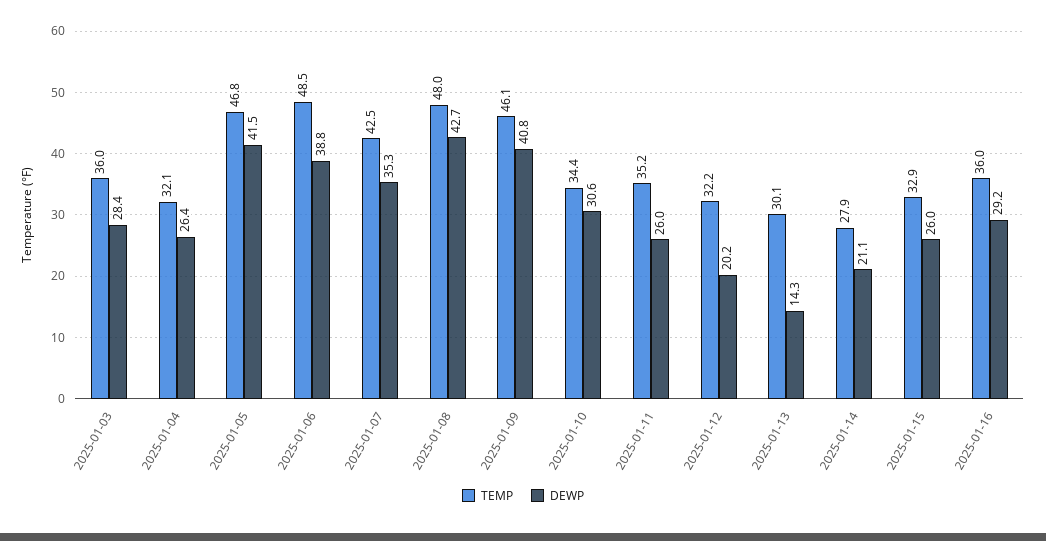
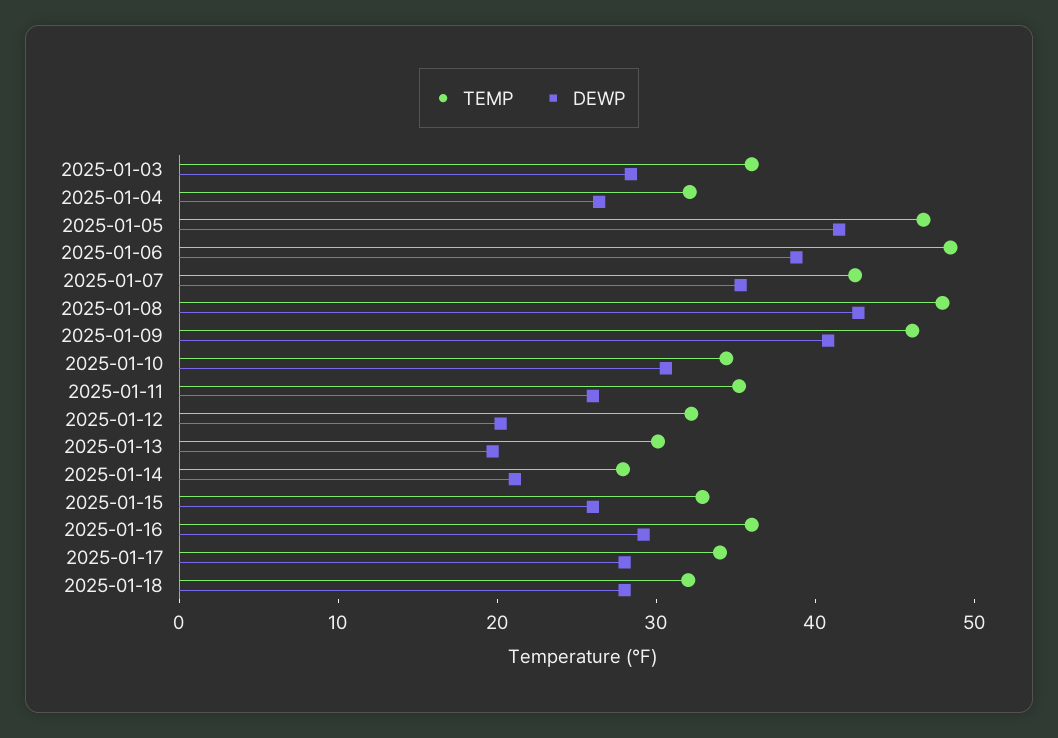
DEWP, 2025-01-13: 14.3 -> 20
TEMP, 2025-01-17: none -> 34
DEWP, 2025-01-17: none -> 28
TEMP, 2025-01-18: none -> 32
DEWP, 2025-01-18: none -> 28

